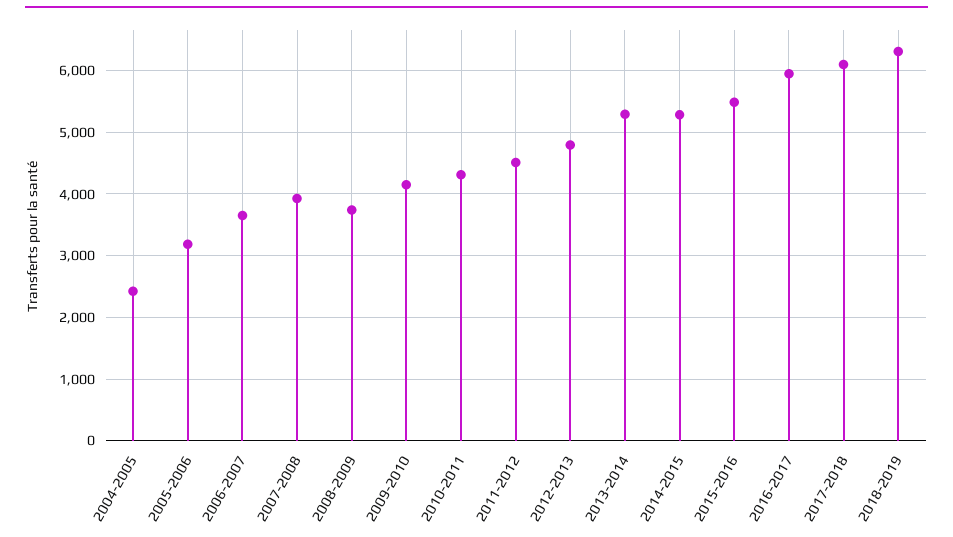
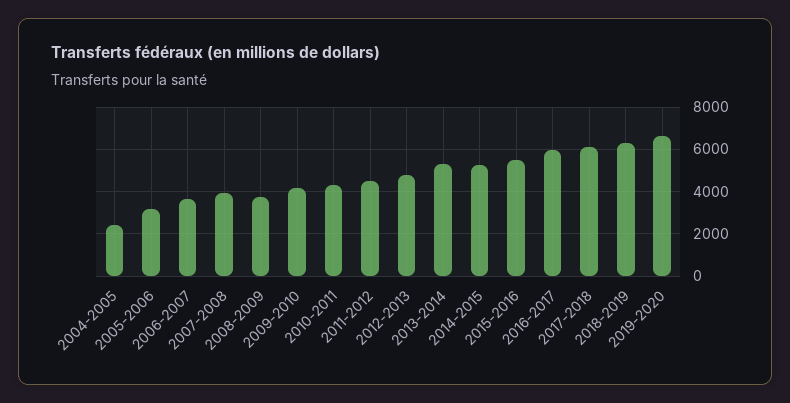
2019-2020: none -> 6500

